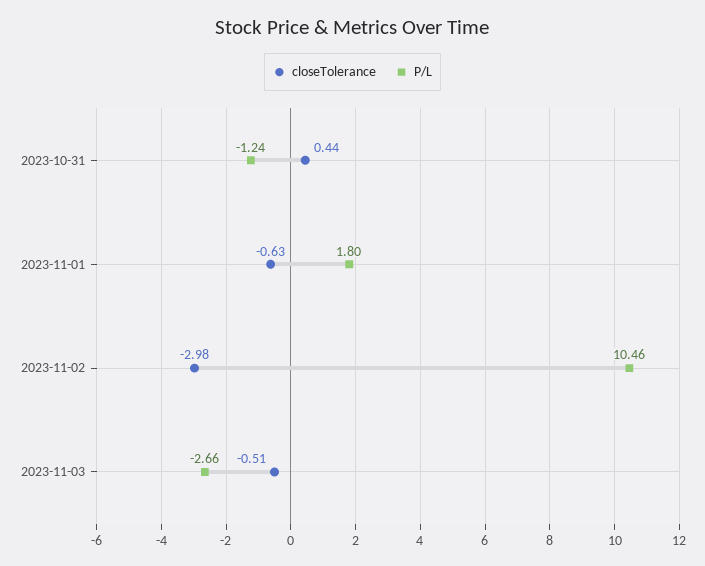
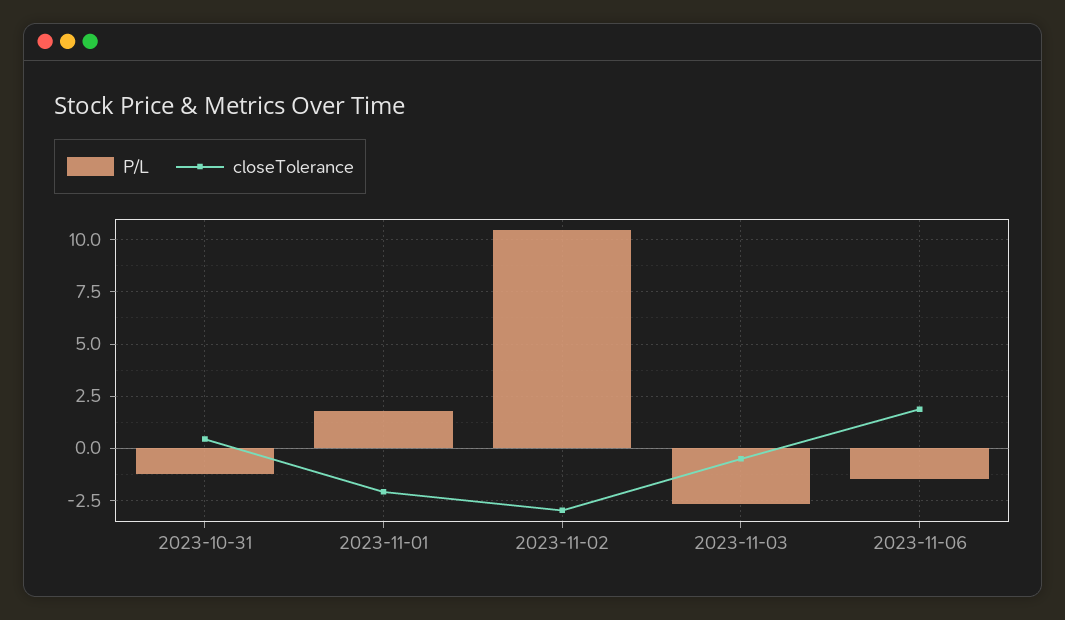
closeTolerance, 2023-11-01: -0.63 -> -2
P/L, 2023-11-06: none -> -1.5
closeTolerance, 2023-11-06: none -> 2

